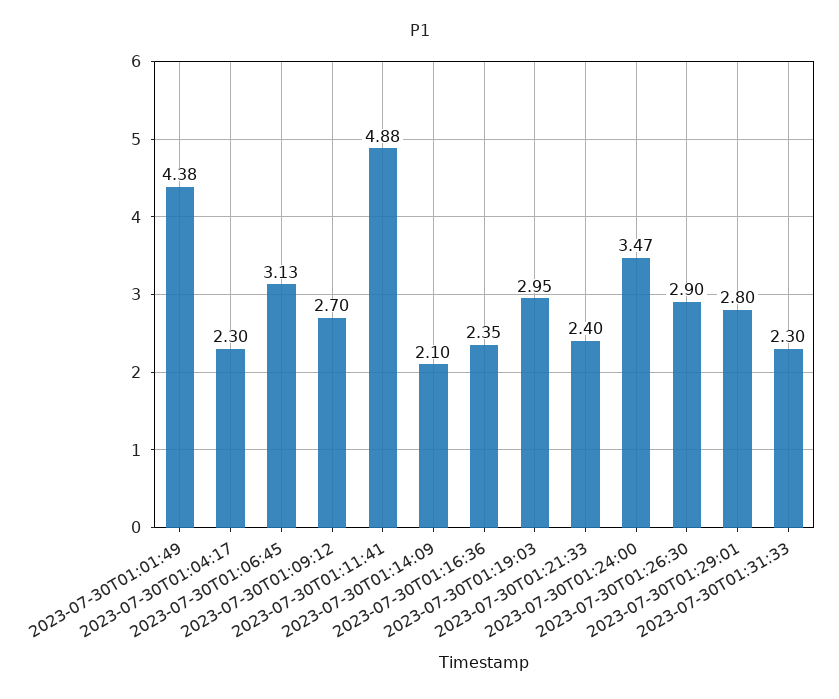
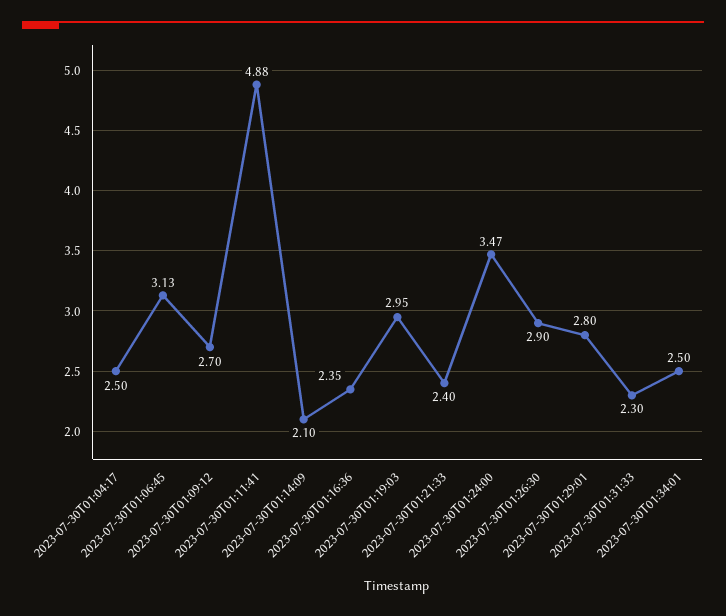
2023-07-30T01:01:49: 4.38 -> none
2023-07-30T01:04:17: 2.3 -> 2.5
2023-07-30T01:34:01: none -> 2.5

